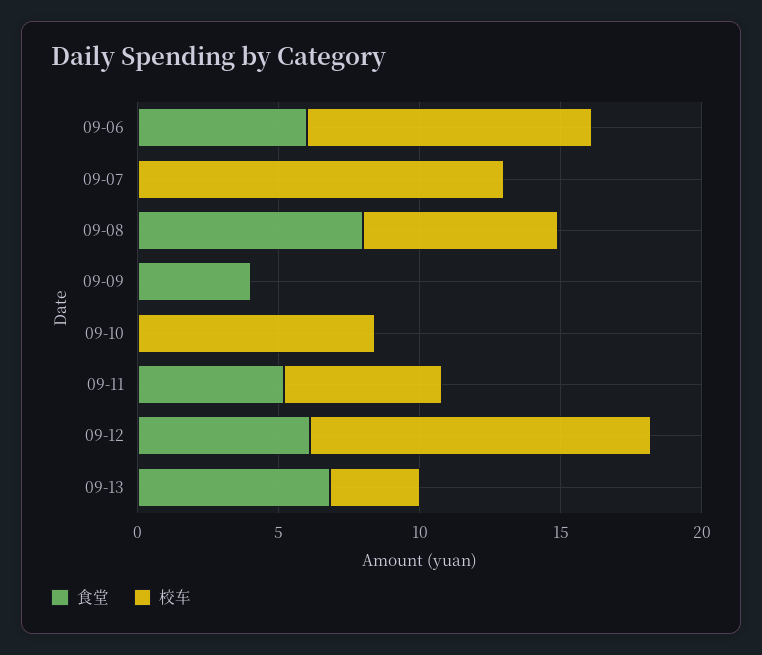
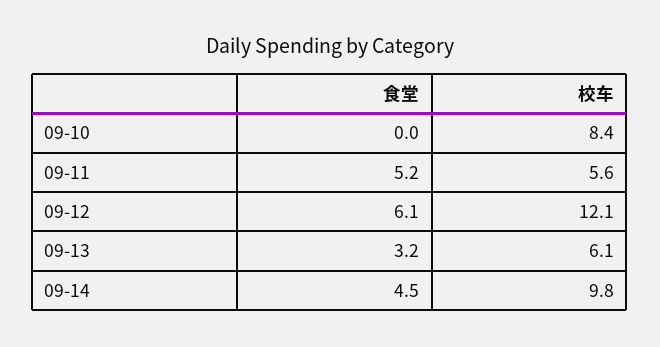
食堂, 09-06: 6 -> none
校车, 09-06: 10 -> none
食堂, 09-07: 0 -> none
校车, 09-07: 13 -> none
食堂, 09-08: 8 -> none
校车, 09-08: 7 -> none
食堂, 09-09: 4 -> none
校车, 09-09: 0 -> none
食堂, 09-13: 7 -> 3.2
校车, 09-13: 3 -> 6.1
食堂, 09-14: none -> 4.5
校车, 09-14: none -> 9.8

